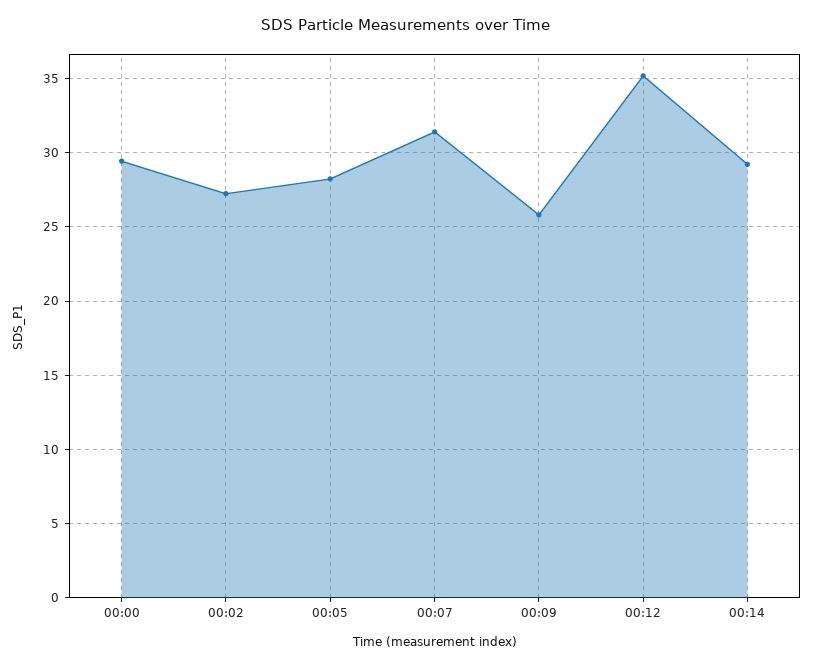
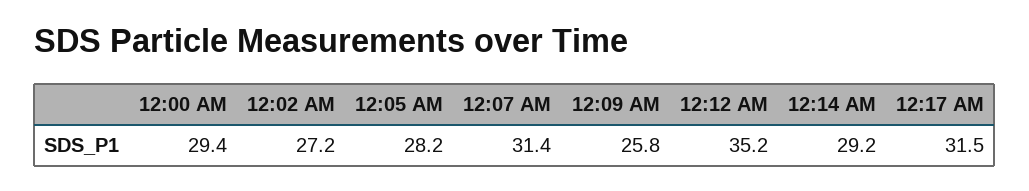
12:17 AM: none -> 31.5

